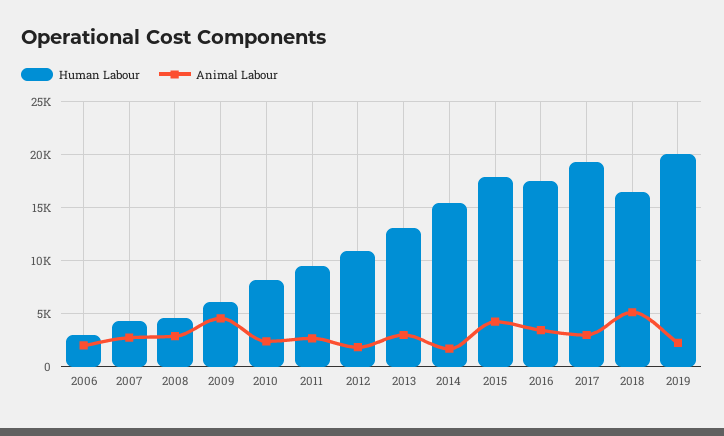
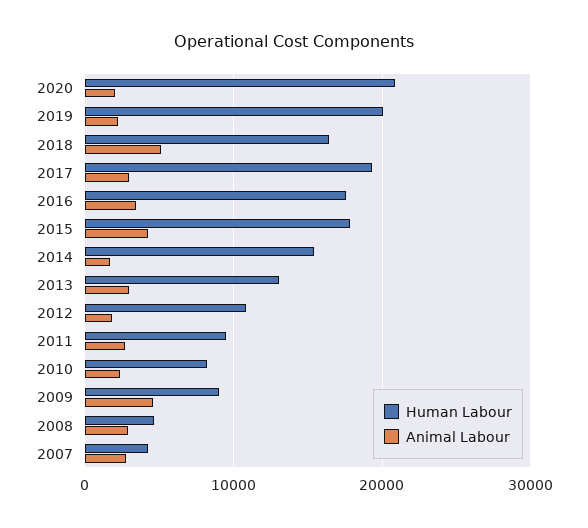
Human Labour, 2006: 3000 -> none
Animal Labour, 2006: 2000 -> none
Human Labour, 2009: 6000 -> 9000
Human Labour, 2020: none -> 21000
Animal Labour, 2020: none -> 2000

